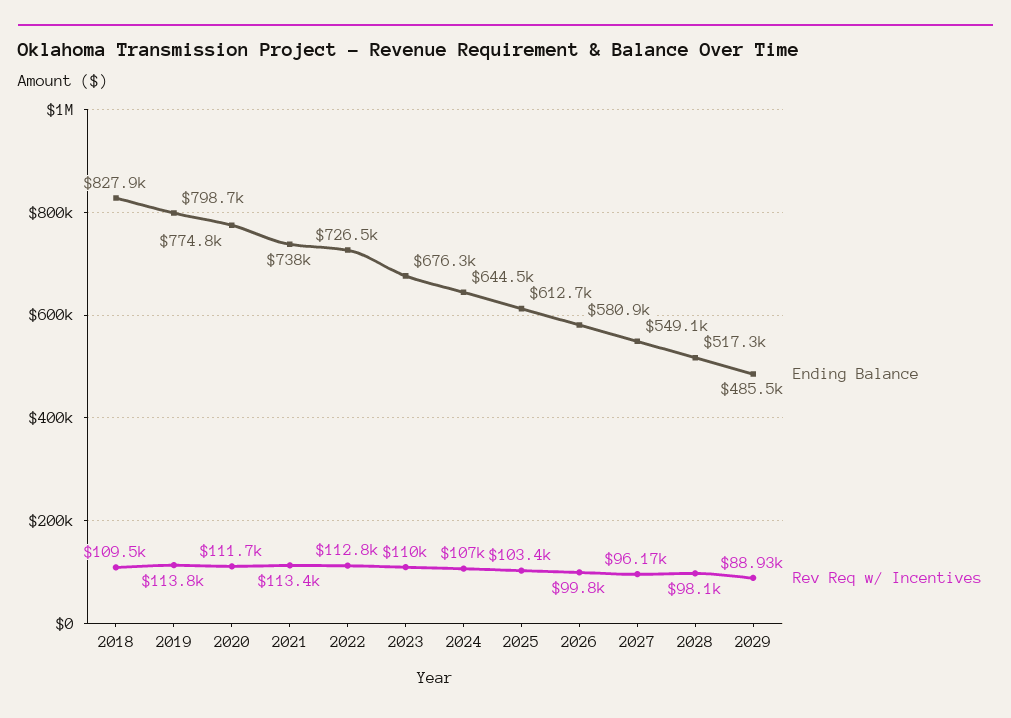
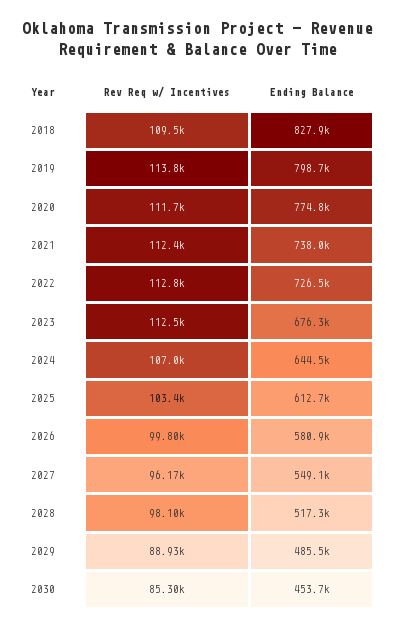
Rev Req w/ Incentives, 2021: 113400 -> 112400
Rev Req w/ Incentives, 2023: 110000 -> 112500
Rev Req w/ Incentives, 2030: none -> 85300
Ending Balance, 2030: none -> 453700

